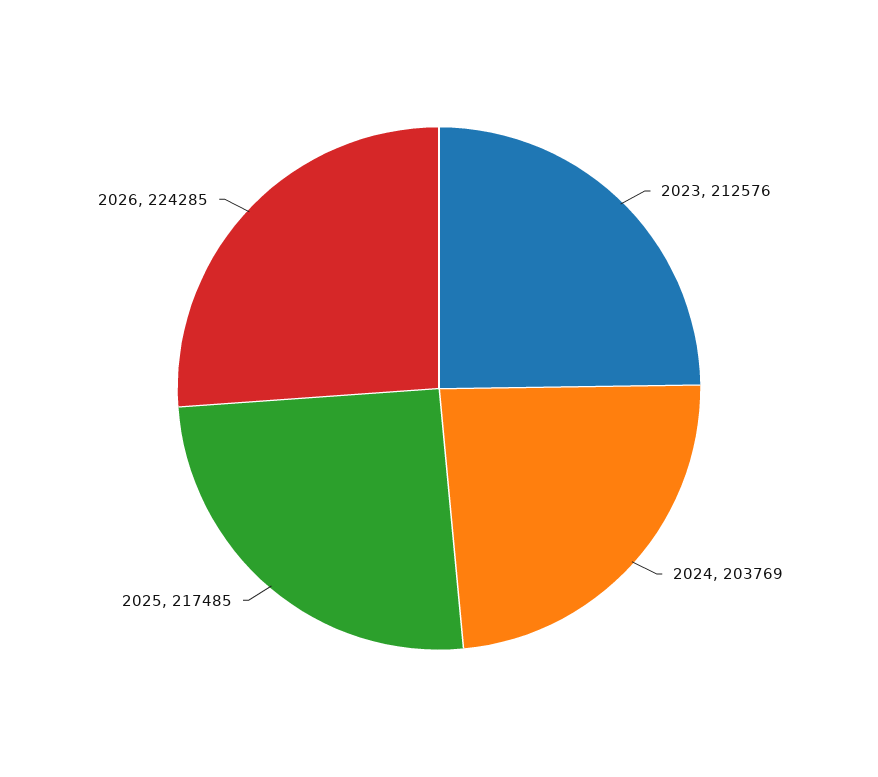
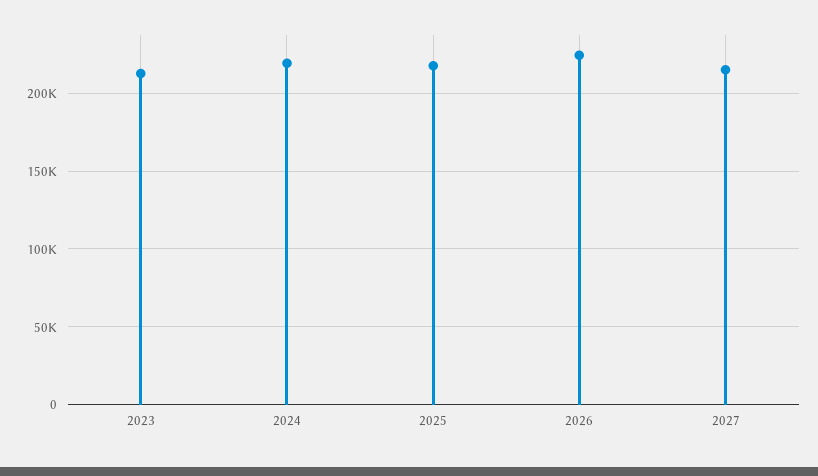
2024: 203769 -> 220000
2027: none -> 215000

